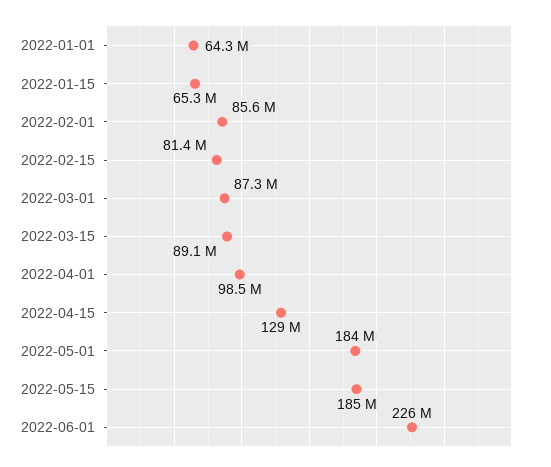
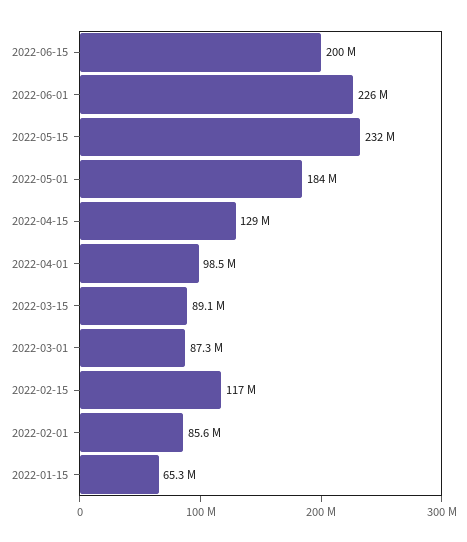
2022-01-01: 64300000 -> none
2022-02-15: 81400000 -> 117000000
2022-05-15: 185000000 -> 232000000
2022-06-15: none -> 200000000

